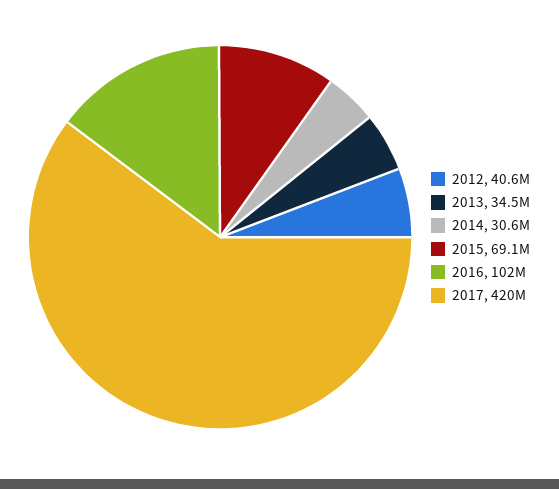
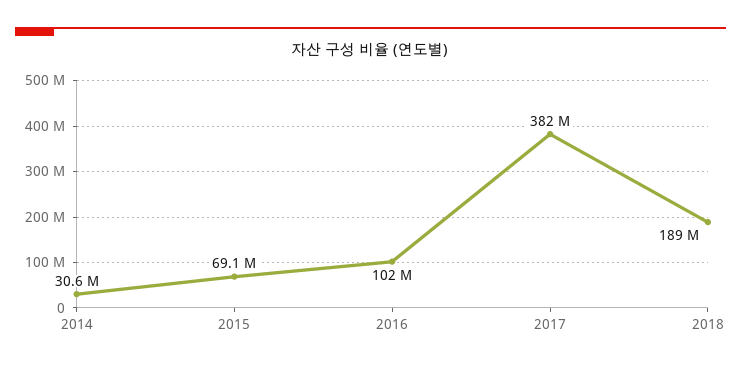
2012: 40600000 -> none
2013: 34500000 -> none
2017: 420000000 -> 382000000
2018: none -> 189000000

